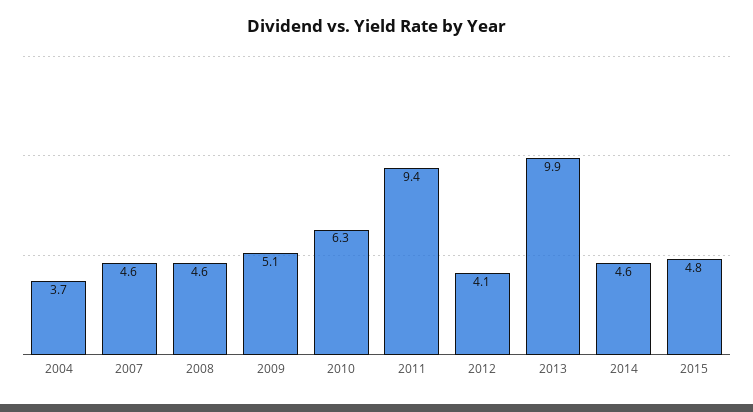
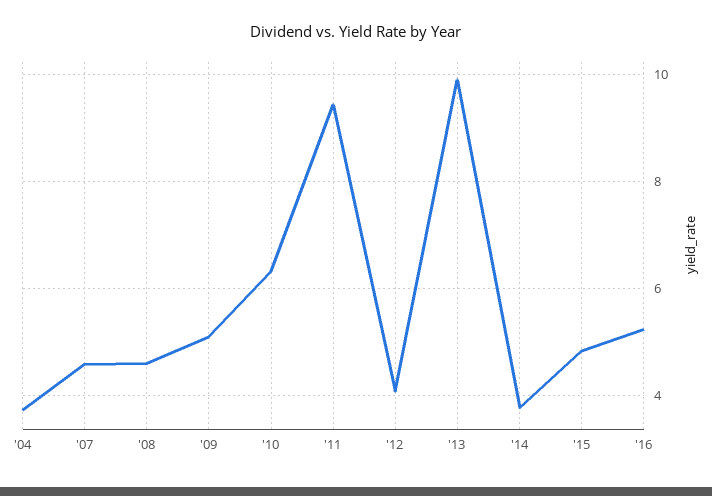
2014: 4.6 -> 3.8
'16: none -> 5.2

